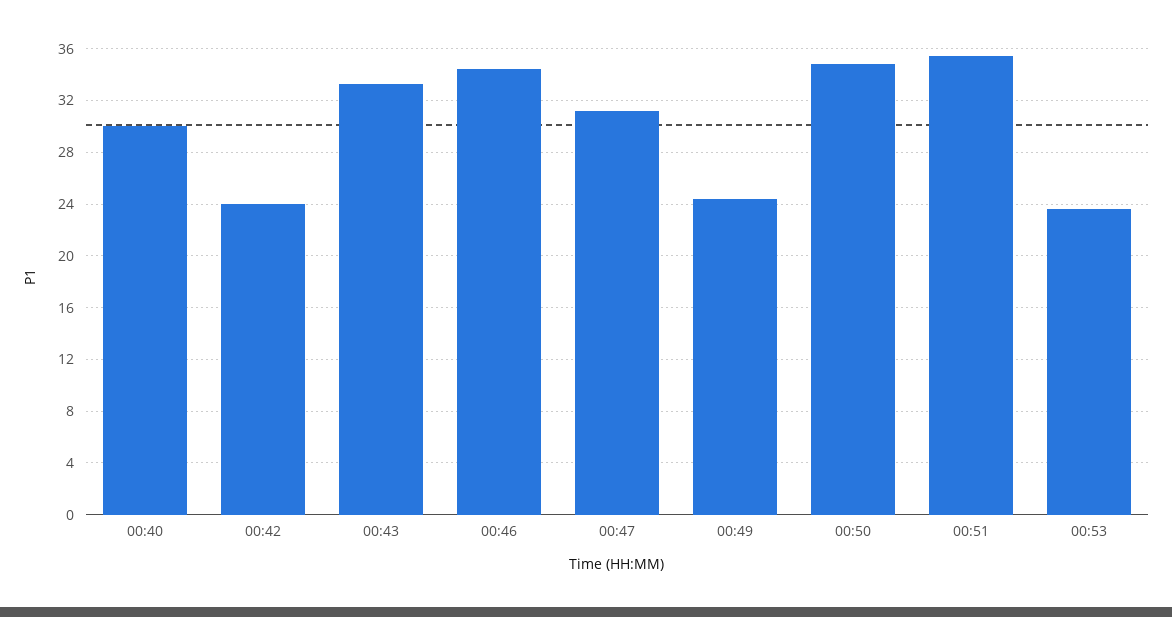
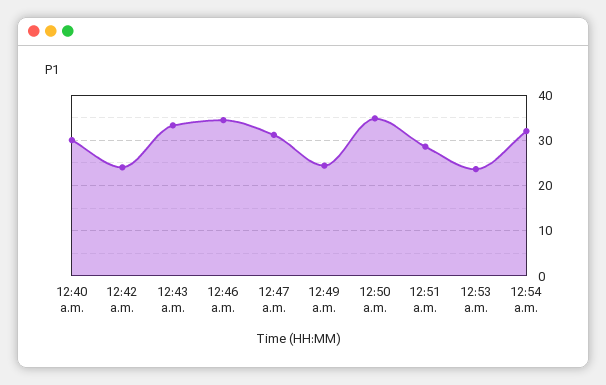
00:51: 35.5 -> 28
12:54 a.m.: none -> 32

